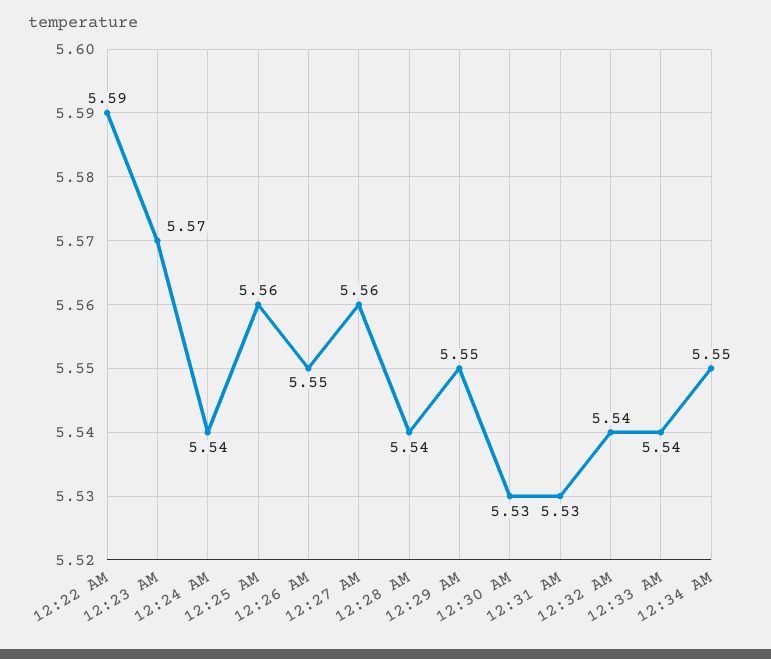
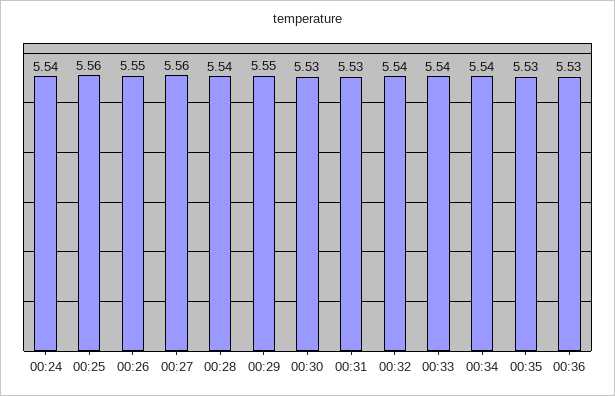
12:22 AM: 5.59 -> none
12:23 AM: 5.57 -> none
12:34 AM: 5.55 -> 5.54
00:35: none -> 5.53
00:36: none -> 5.53

